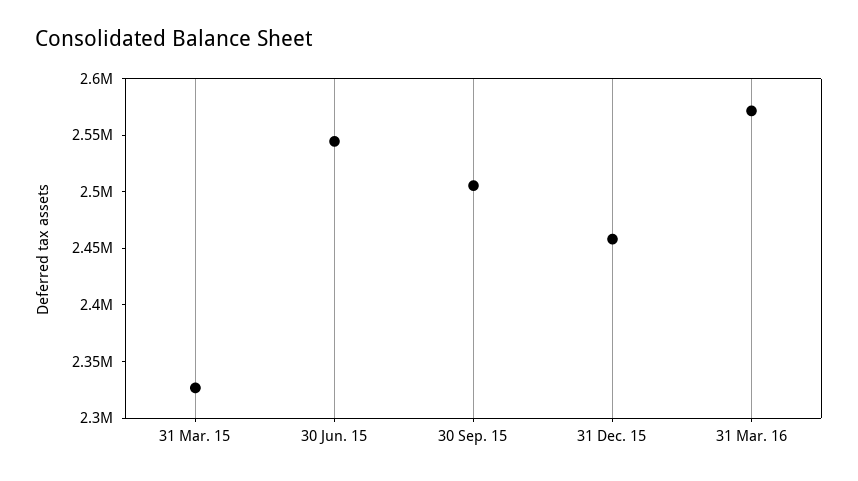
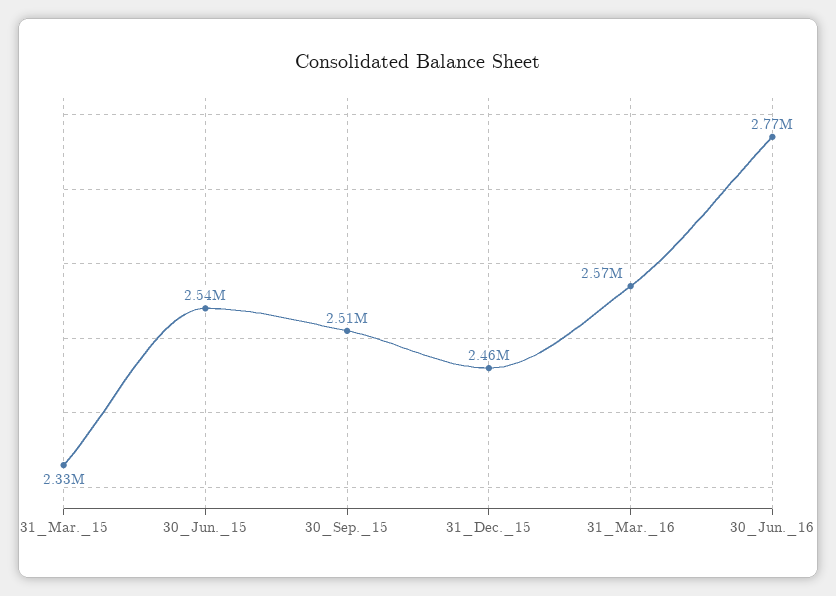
30_Jun._16: none -> 2770000

